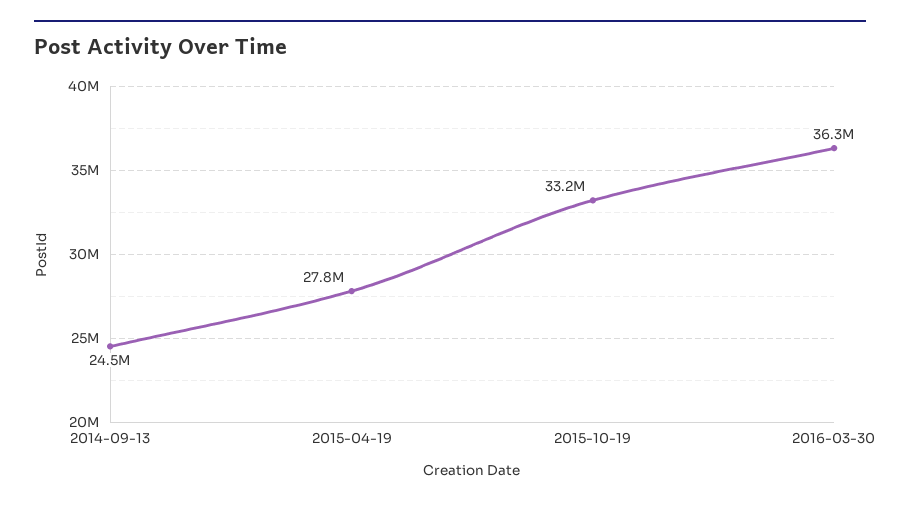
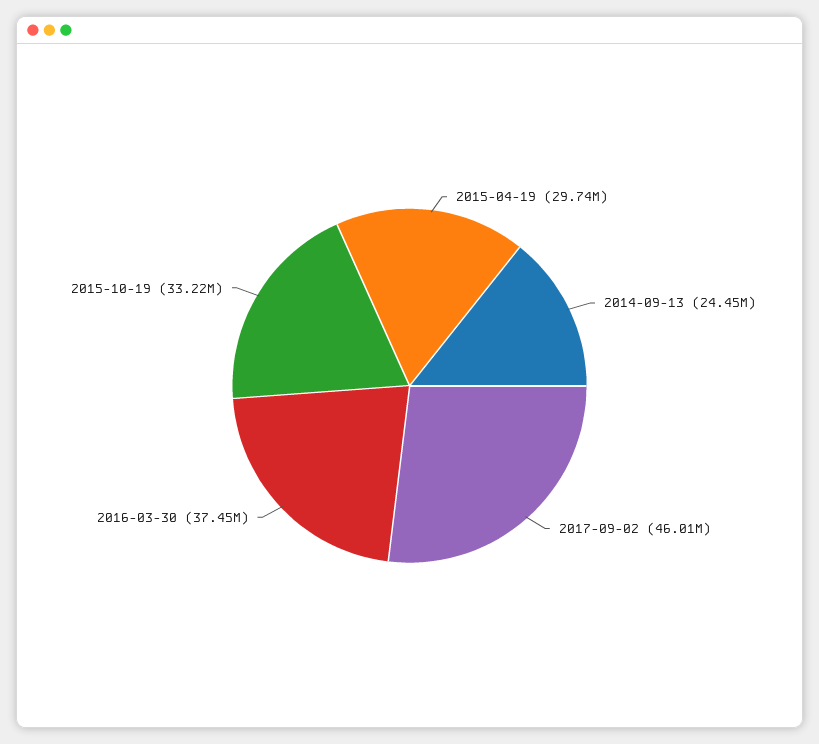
2015-04-19: 27800000 -> 29740000
2016-03-30: 36300000 -> 37450000
2017-09-02: none -> 46010000

